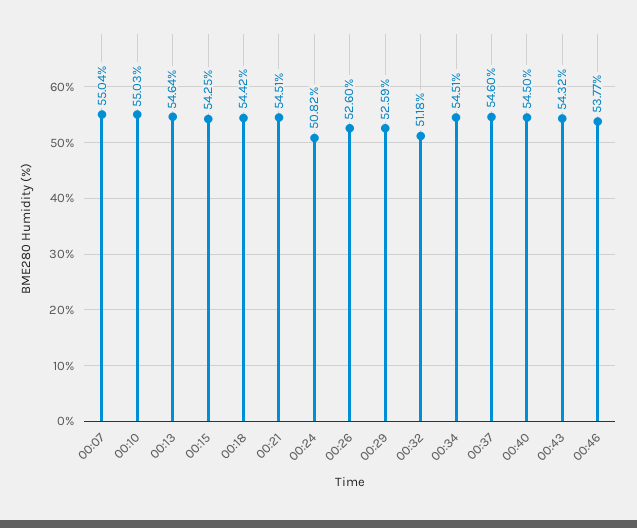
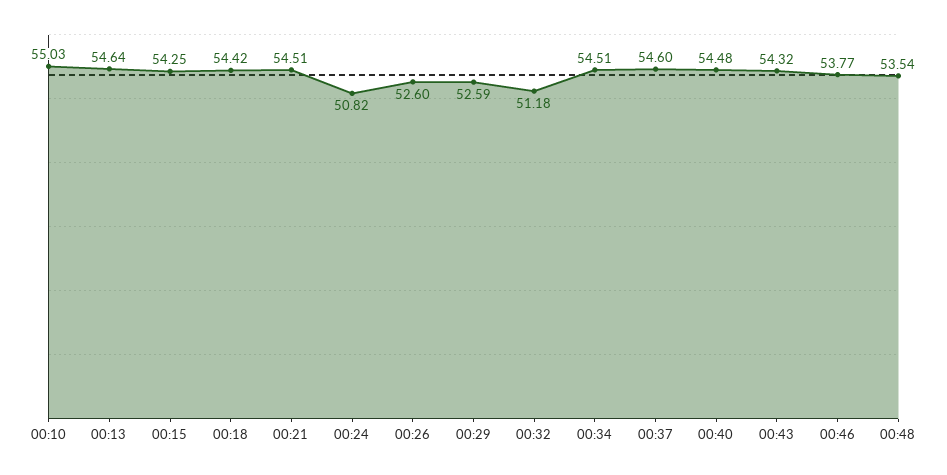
00:07: 55.04 -> none
00:40: 54.5 -> 54.48
00:48: none -> 53.54

